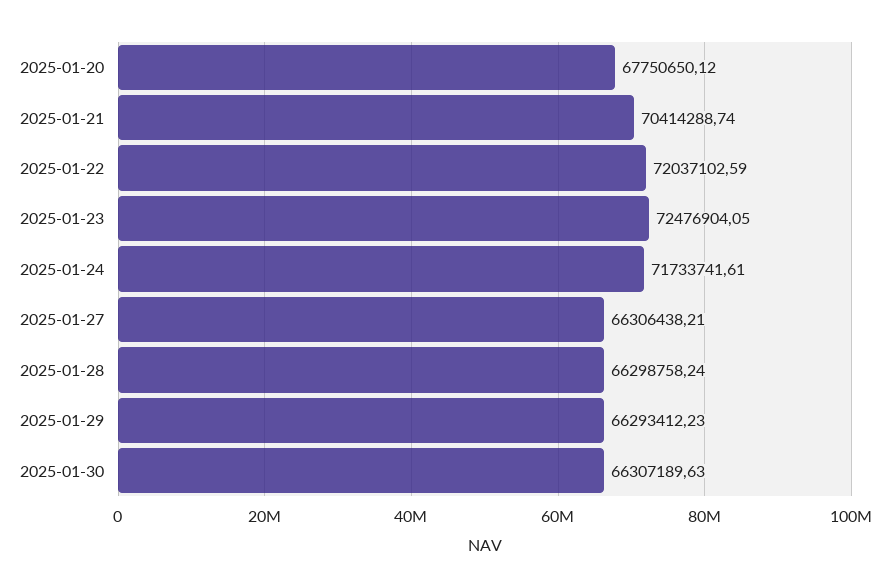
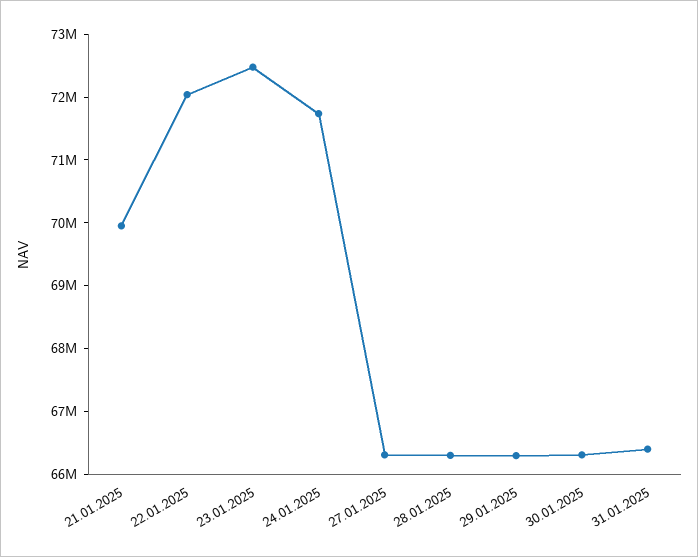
2025-01-20: 67750650.12 -> none
2025-01-21: 70414288.74 -> 70000000
31.01.2025: none -> 66400000

